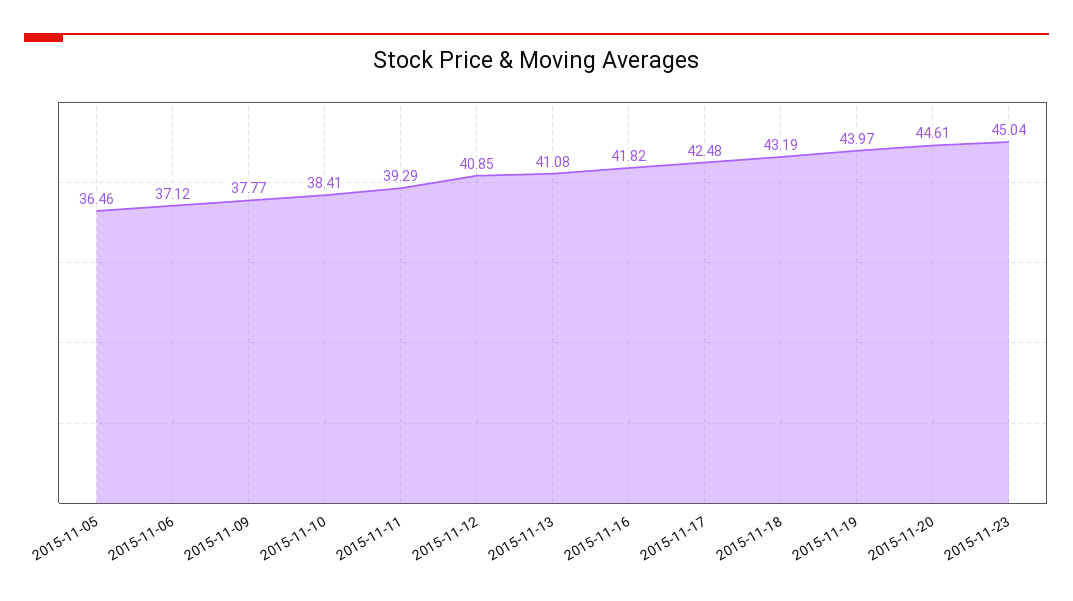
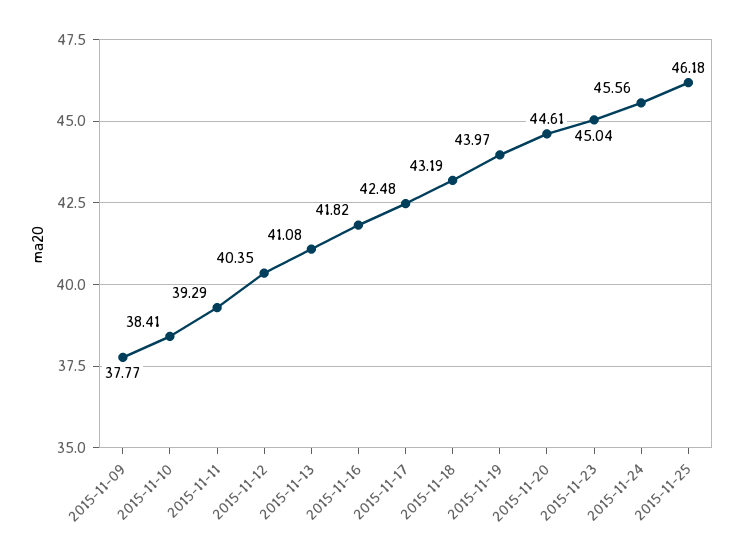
2015-11-05: 36.46 -> none
2015-11-06: 37.12 -> none
2015-11-12: 40.85 -> 40.35
2015-11-24: none -> 45.56
2015-11-25: none -> 46.18

